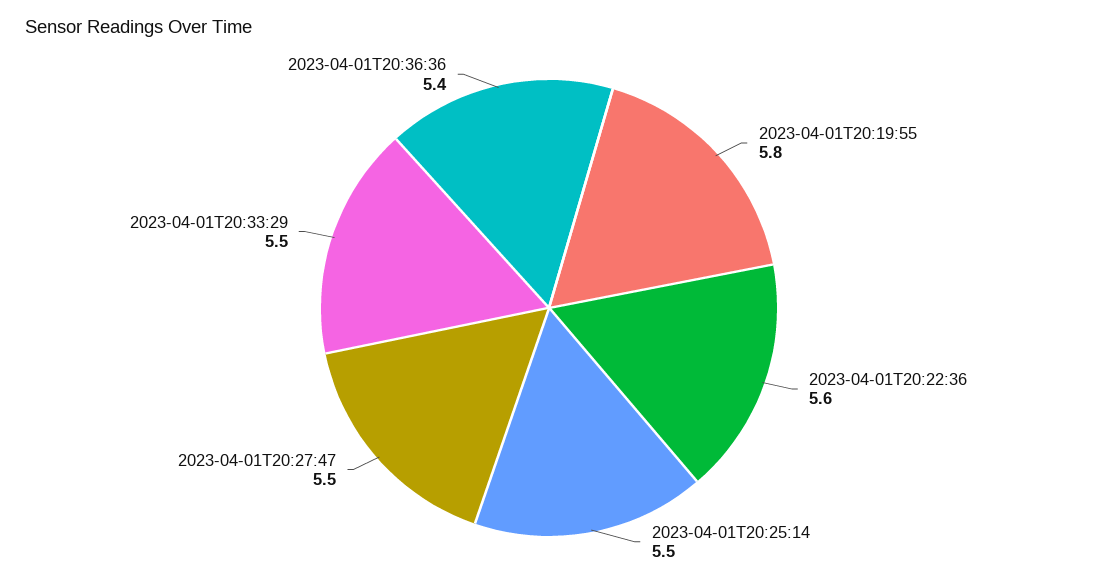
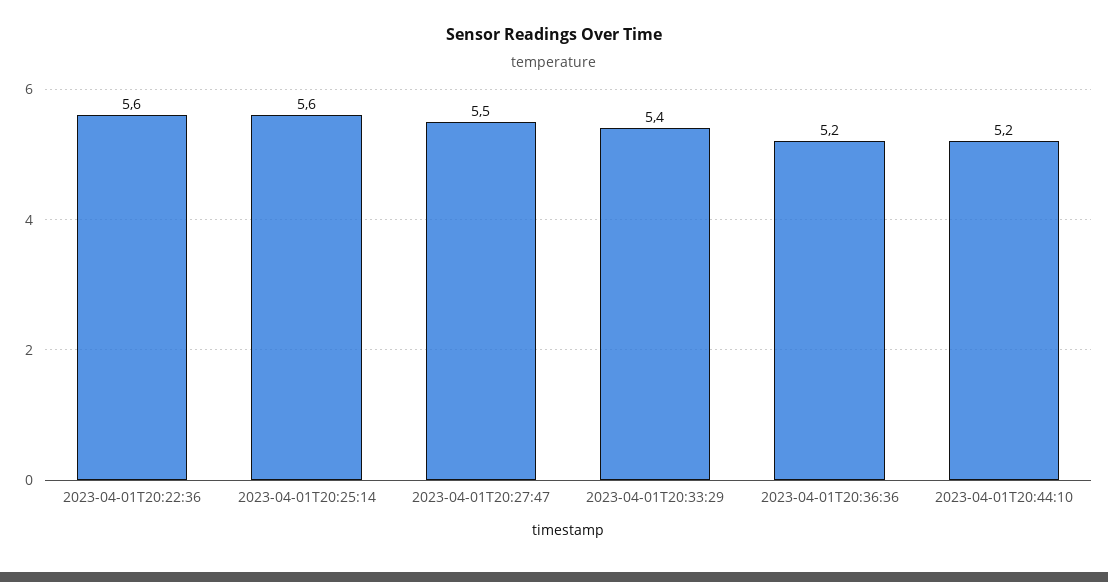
2023-04-01T20:19:55: 5.8 -> none
2023-04-01T20:25:14: 5.5 -> 5.6
2023-04-01T20:33:29: 5.5 -> 5.4
2023-04-01T20:36:36: 5.4 -> 5.2
2023-04-01T20:44:10: none -> 5.2

